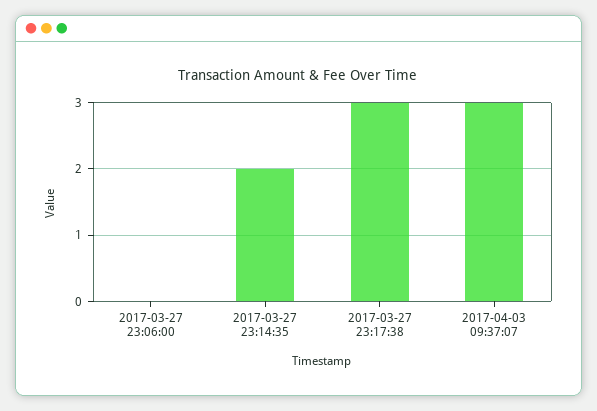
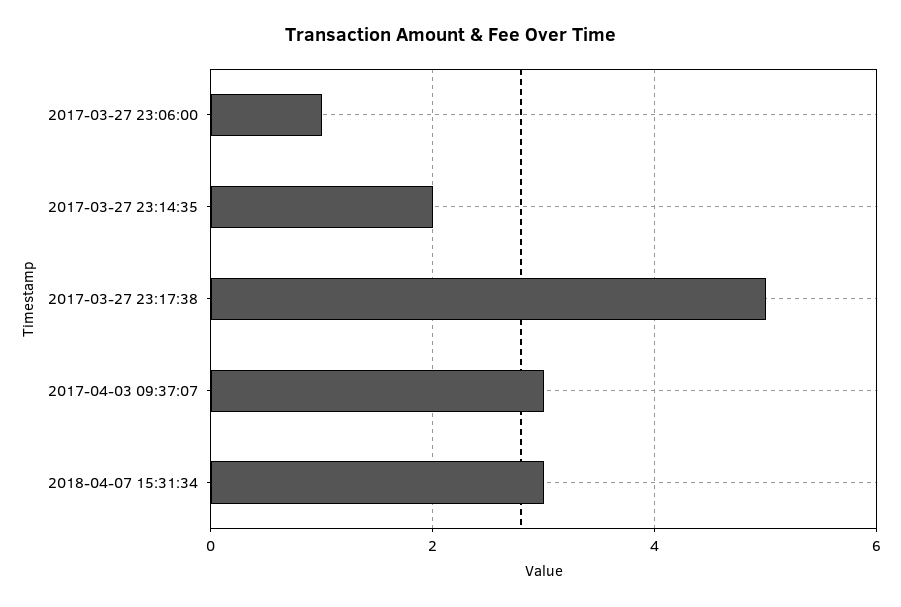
2017-03-27 23:06:00: 0 -> 1
2017-03-27 23:17:38: 3 -> 5
2018-04-07 15:31:34: none -> 3

